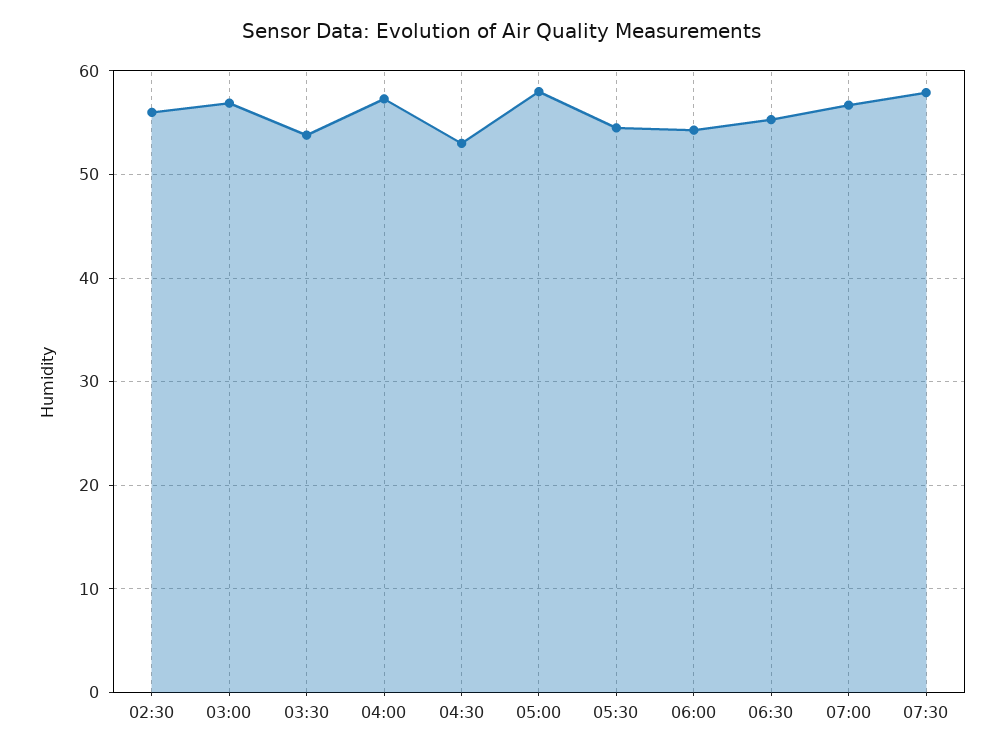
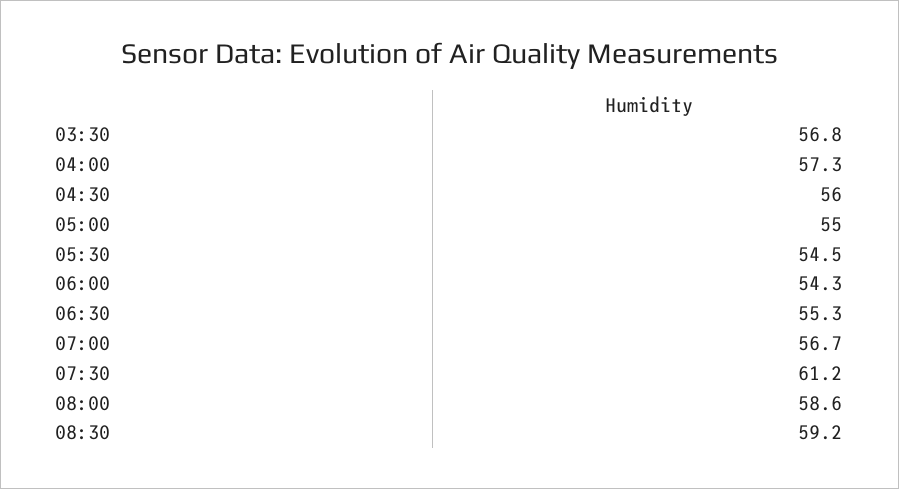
02:30: 56 -> none
03:00: 57 -> none
03:30: 54 -> 56.8
04:30: 53 -> 56
05:00: 58 -> 55
07:30: 58 -> 61.2
08:00: none -> 58.6
08:30: none -> 59.2

